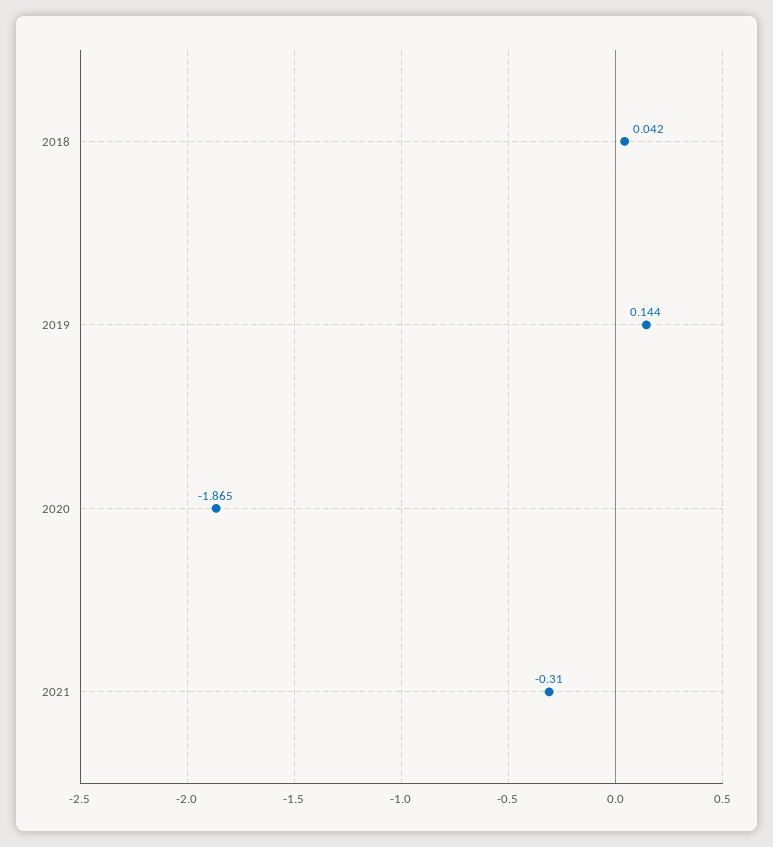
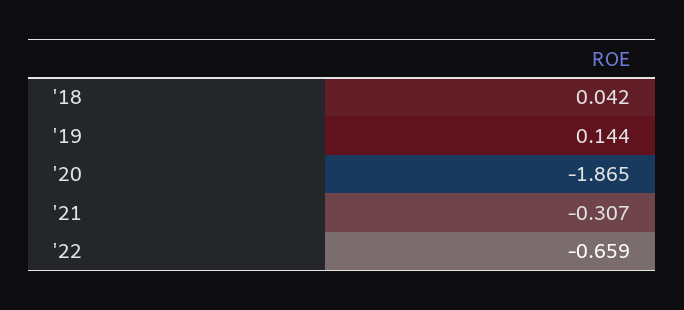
2021: -0.31 -> -0.307
'22: none -> -0.659

